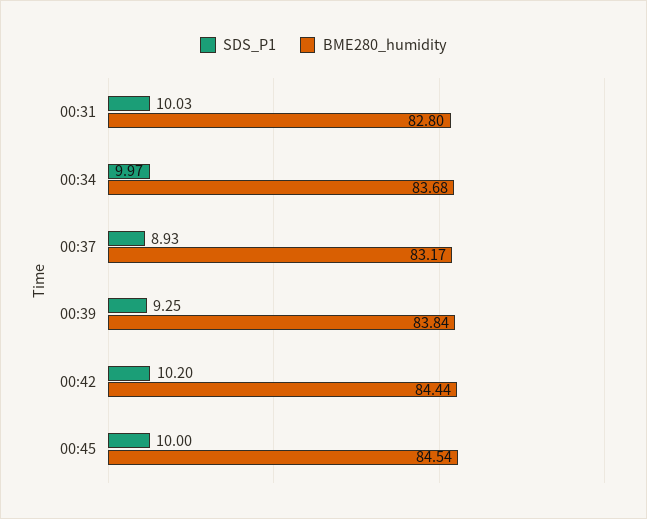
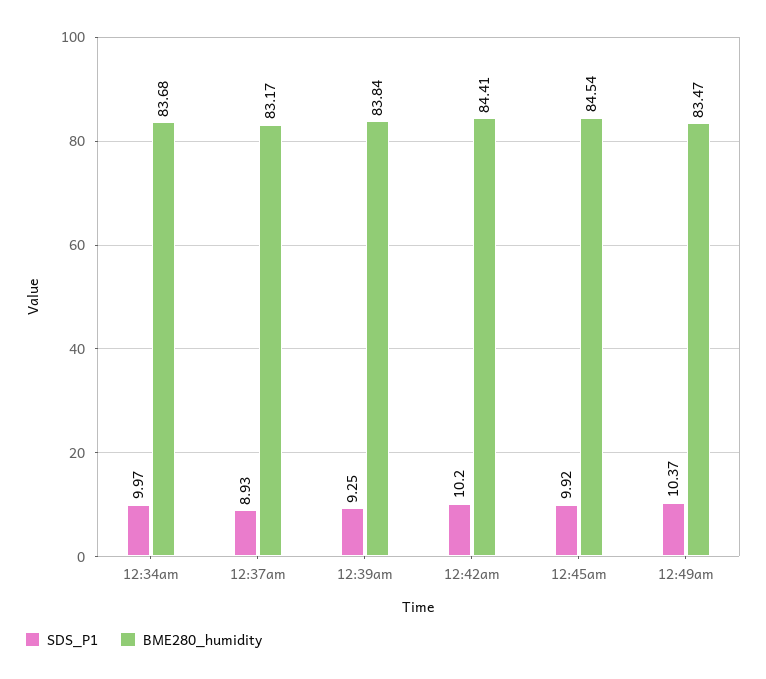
SDS_P1, 00:31: 10.03 -> none
BME280_humidity, 00:31: 82.8 -> none
BME280_humidity, 00:42: 84.44 -> 84.41
SDS_P1, 00:45: 10 -> 9.92
SDS_P1, 12:49am: none -> 10.37
BME280_humidity, 12:49am: none -> 83.47

